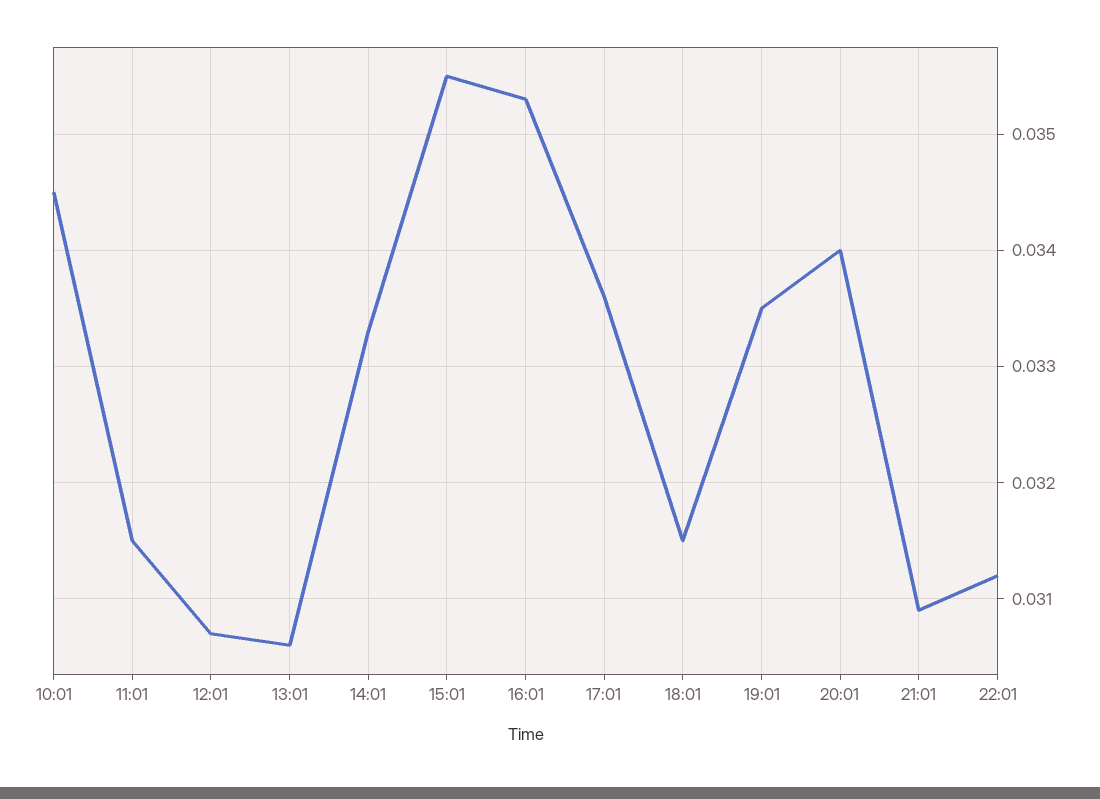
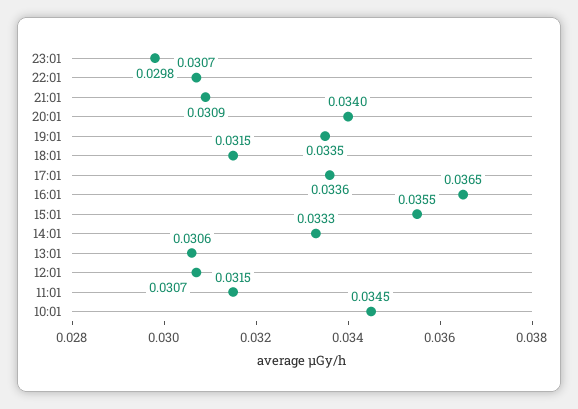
16:01: 0.0353 -> 0.0365
22:01: 0.0312 -> 0.0307
23:01: none -> 0.0298

